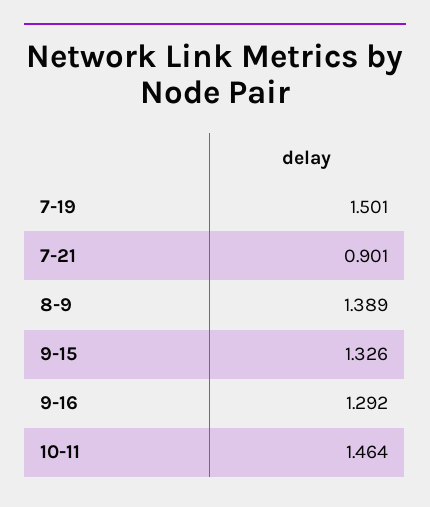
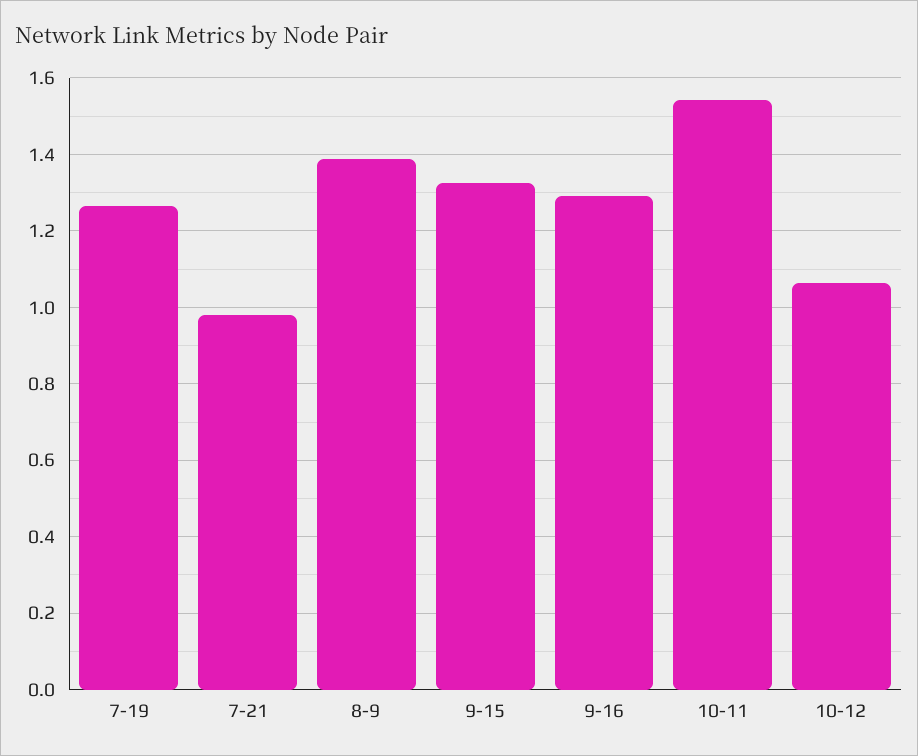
7-19: 1.501 -> 1.26
7-21: 0.901 -> 0.98
10-11: 1.464 -> 1.54
10-12: none -> 1.06

